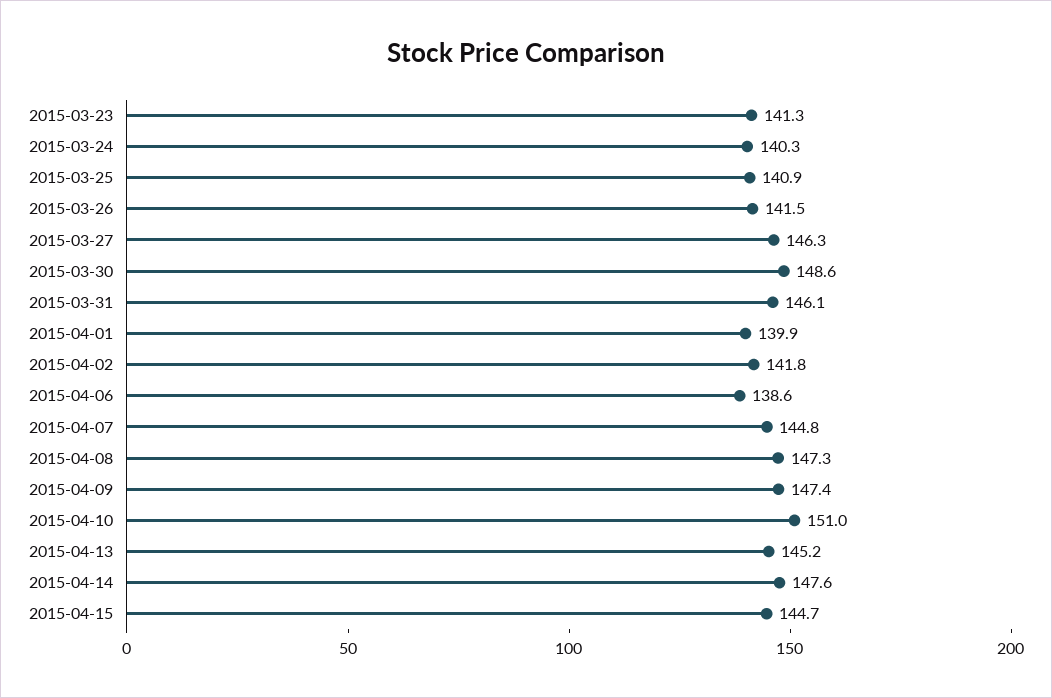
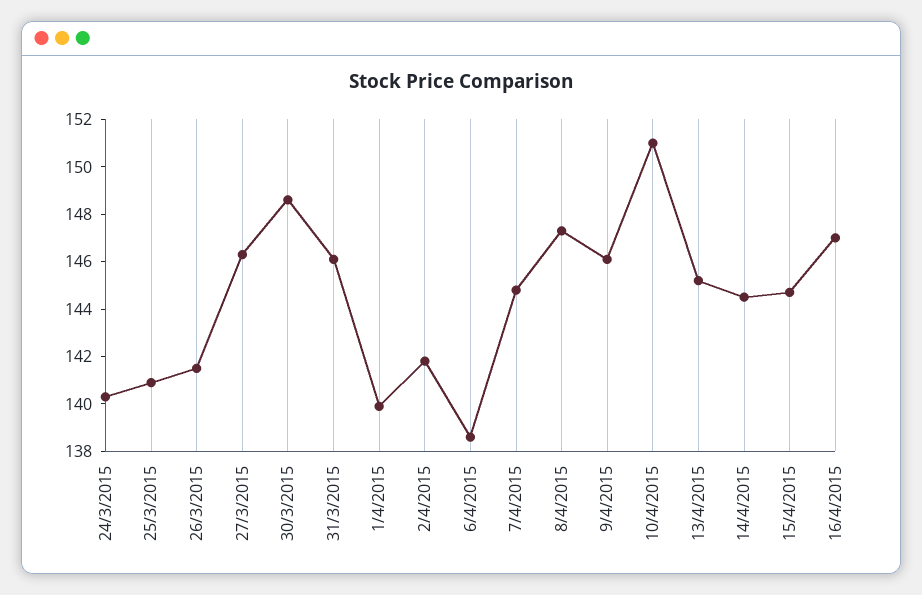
2015-03-23: 141.3 -> none
2015-04-09: 147.4 -> 146
2015-04-14: 147.6 -> 144.5
16/4/2015: none -> 147

